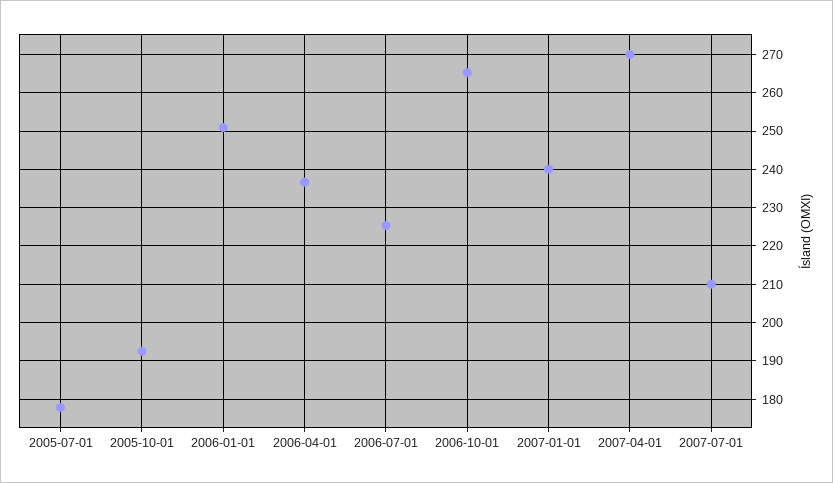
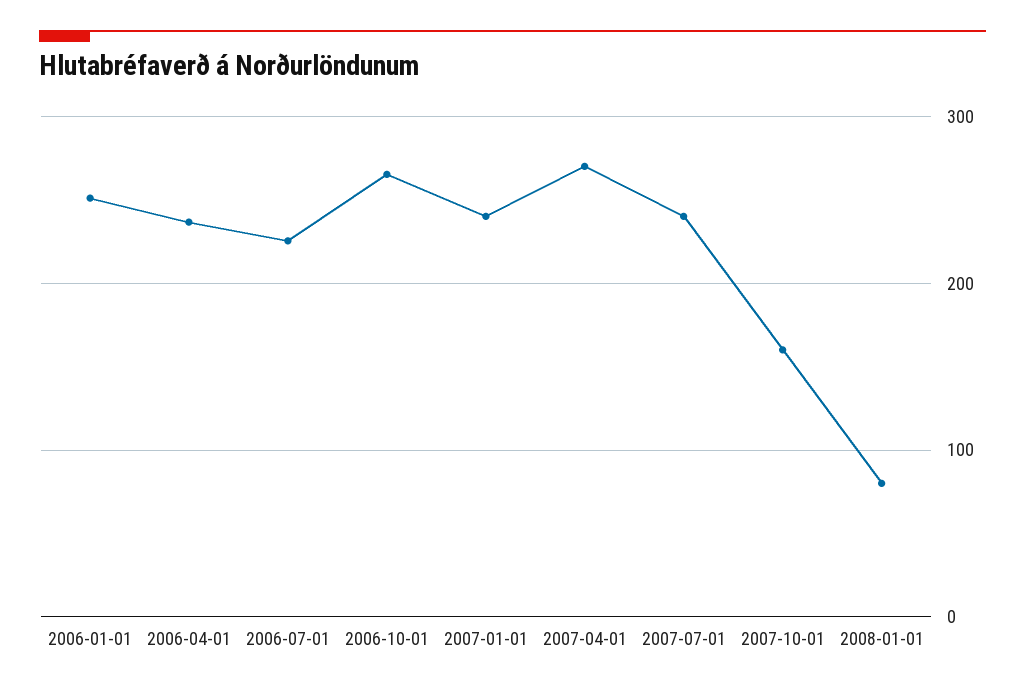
2005-07-01: 178 -> none
2005-10-01: 192 -> none
2007-07-01: 210 -> 240
2007-10-01: none -> 160
2008-01-01: none -> 80

